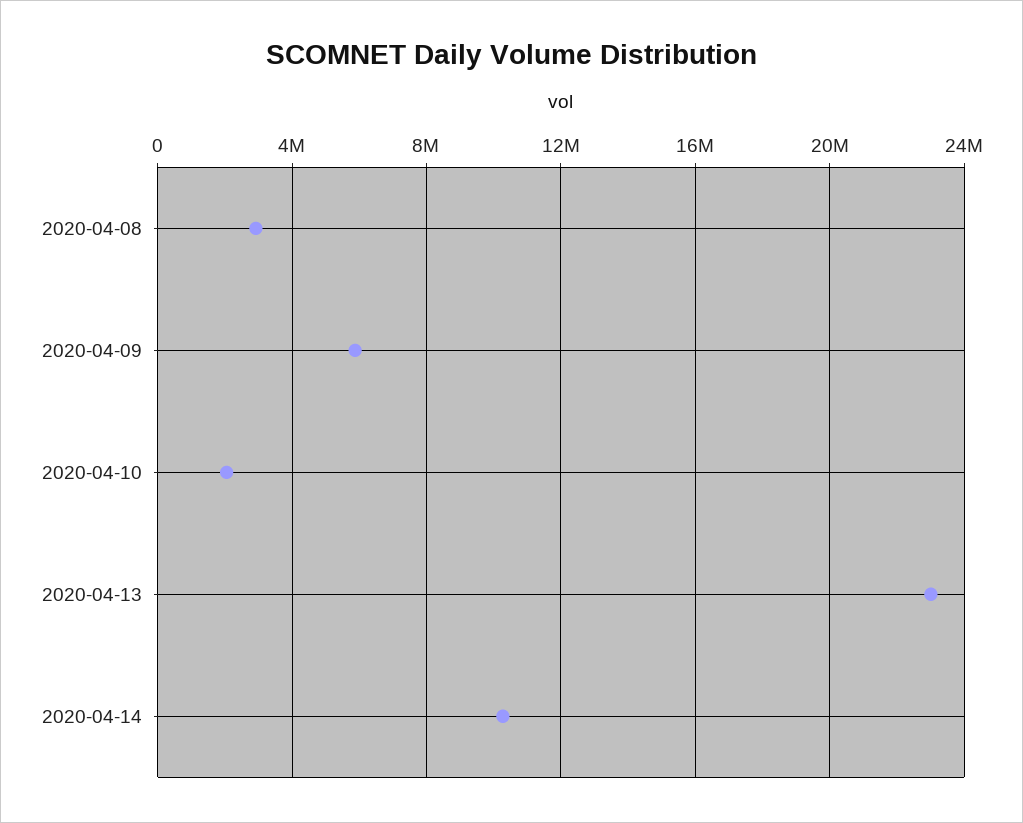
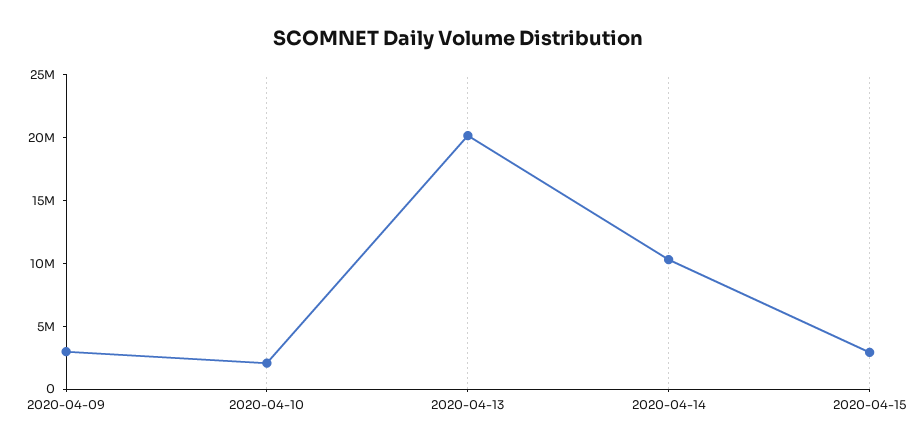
2020-04-08: 3000000 -> none
2020-04-09: 6000000 -> 3000000
2020-04-13: 23000000 -> 20000000
2020-04-15: none -> 3000000

